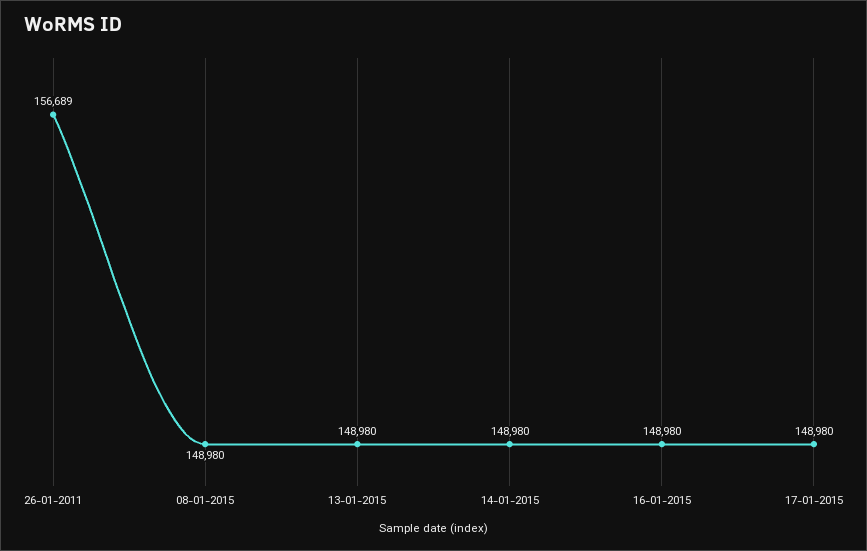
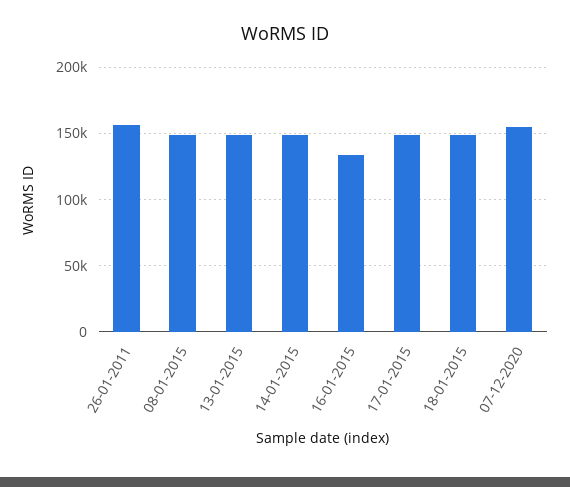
16-01-2015: 148980 -> 135000
18-01-2015: none -> 150000
07-12-2020: none -> 155000

